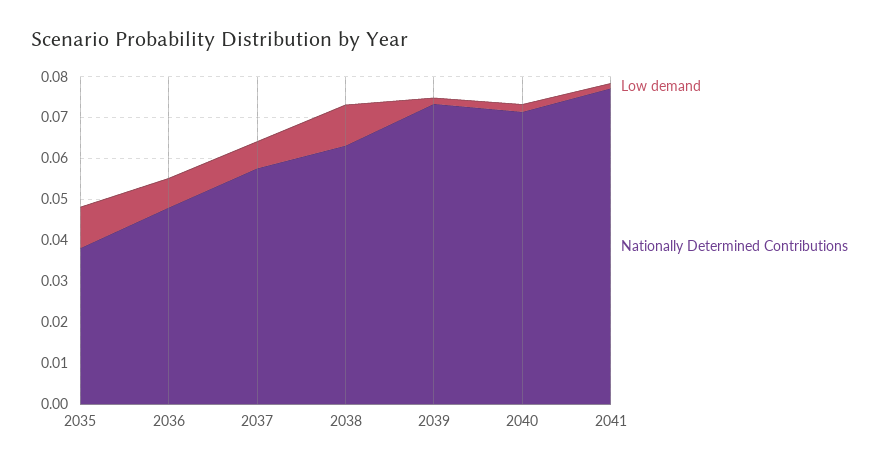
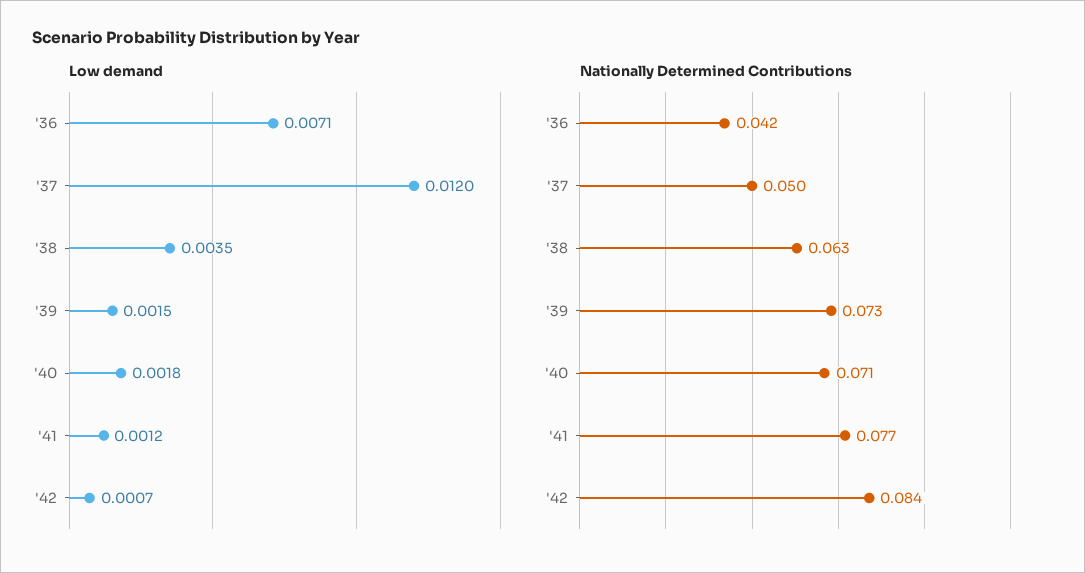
Low demand, 2035: 0.01 -> none
Nationally Determined Contributions, 2035: 0.038 -> none
Nationally Determined Contributions, 2036: 0.048 -> 0.042
Low demand, 2037: 0.006 -> 0.012
Nationally Determined Contributions, 2037: 0.058 -> 0.05
Low demand, 2038: 0.01 -> 0.0035
Low demand, '42: none -> 0.0007
Nationally Determined Contributions, '42: none -> 0.084

